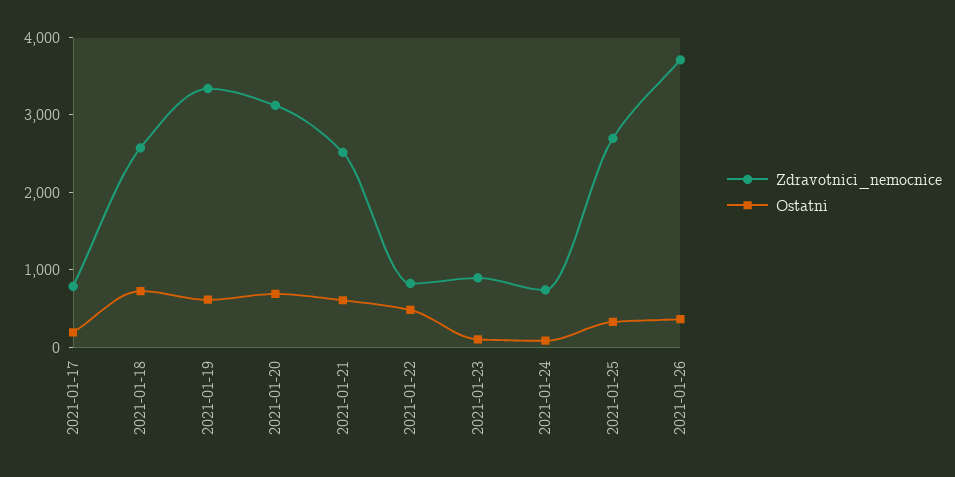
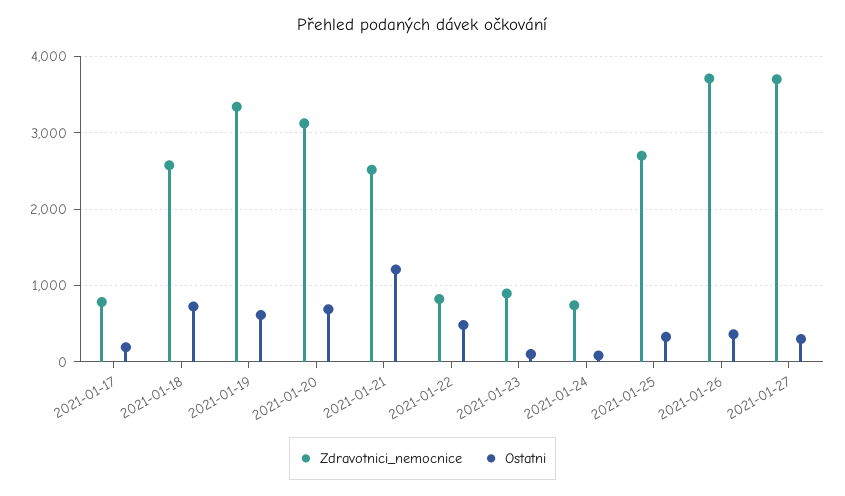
Ostatni, 2021-01-21: 600 -> 1200
Zdravotnici_nemocnice, 2021-01-27: none -> 3700
Ostatni, 2021-01-27: none -> 300

